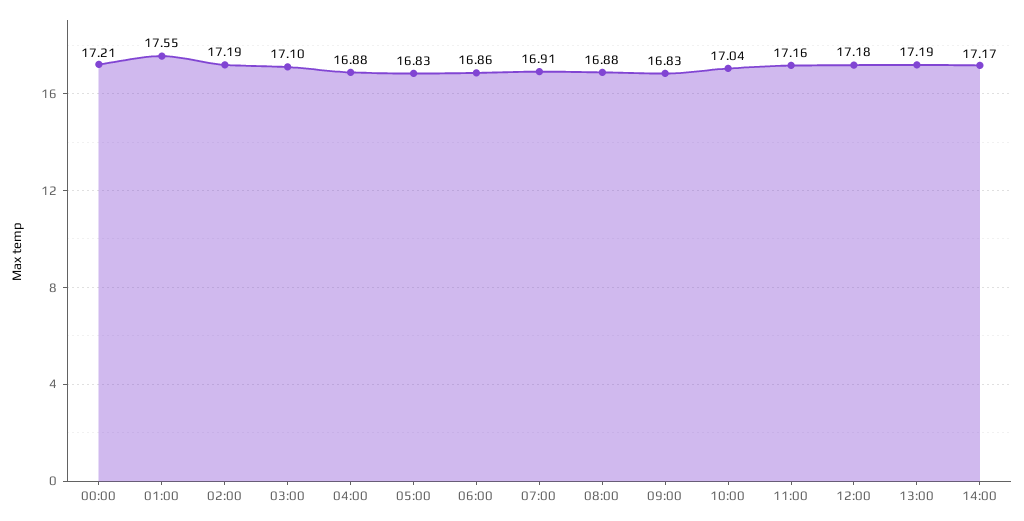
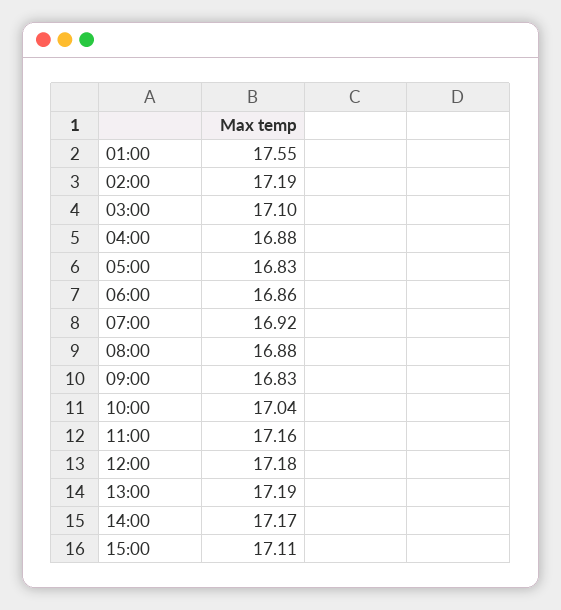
00:00: 17.21 -> none
07:00: 16.91 -> 16.92
15:00: none -> 17.11

